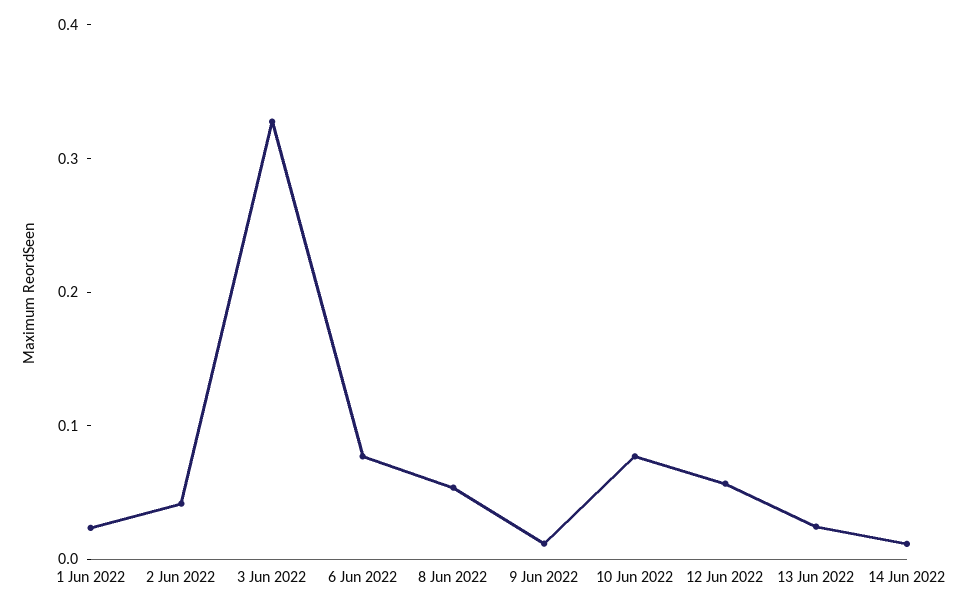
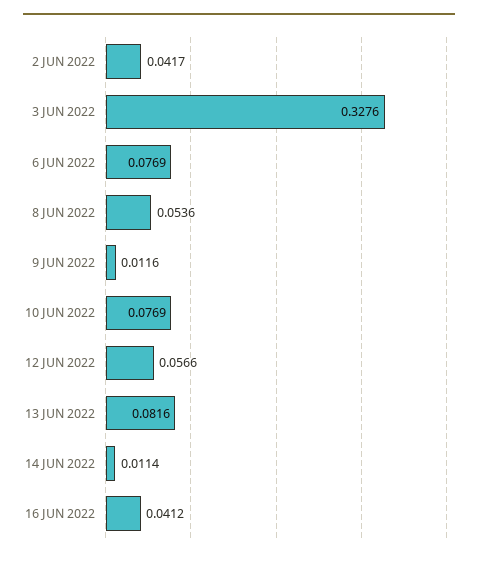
1 Jun 2022: 0.02 -> none
13 Jun 2022: 0.02 -> 0.0816
16 JUN 2022: none -> 0.0412

